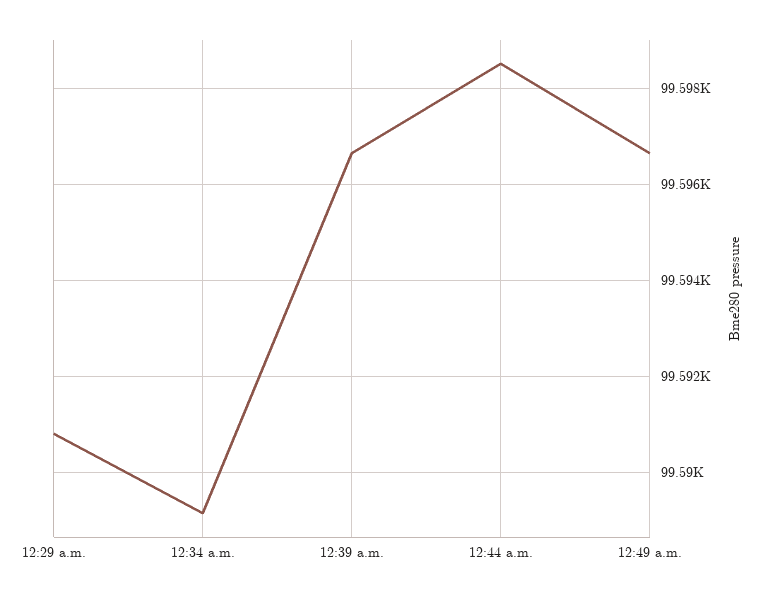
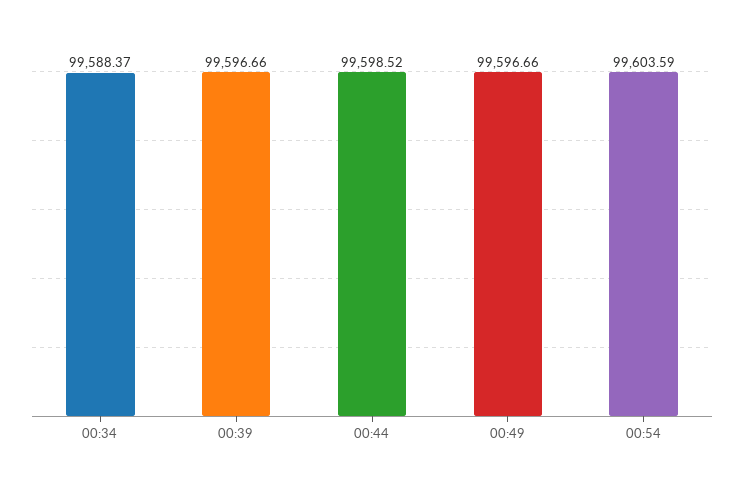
12:29 a.m.: 99590.8 -> none
12:34 a.m.: 99589.2 -> 99588.37
00:54: none -> 99603.59

